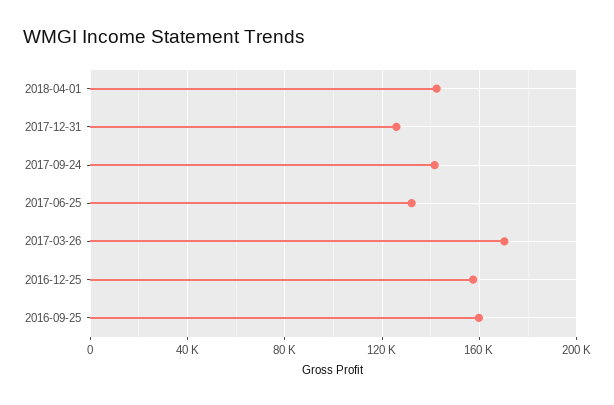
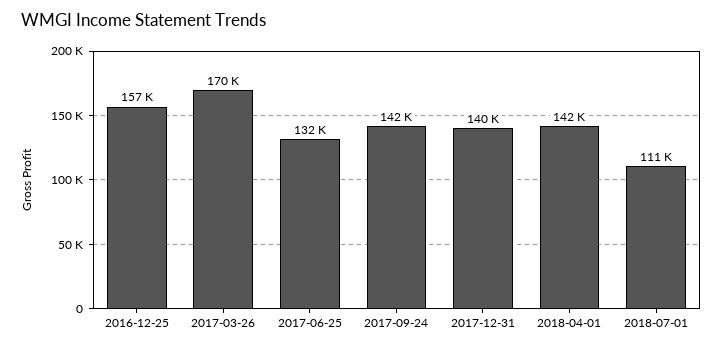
2017-12-31: 125000 -> 140000
2016-09-25: 160000 -> none
2018-07-01: none -> 111000

